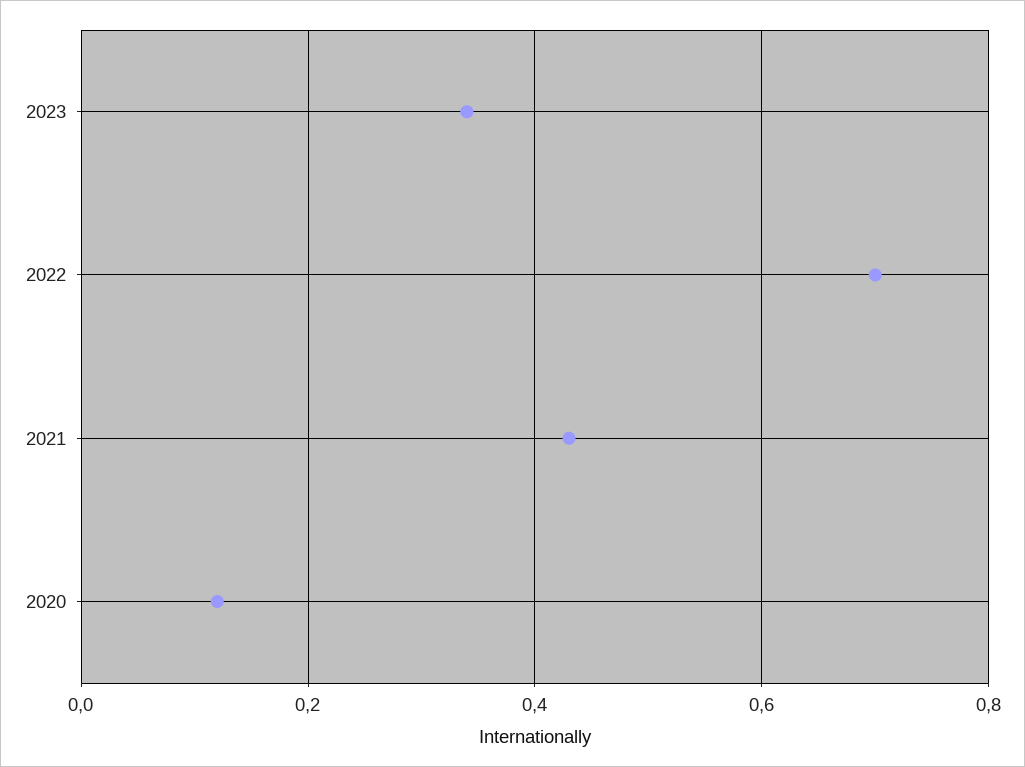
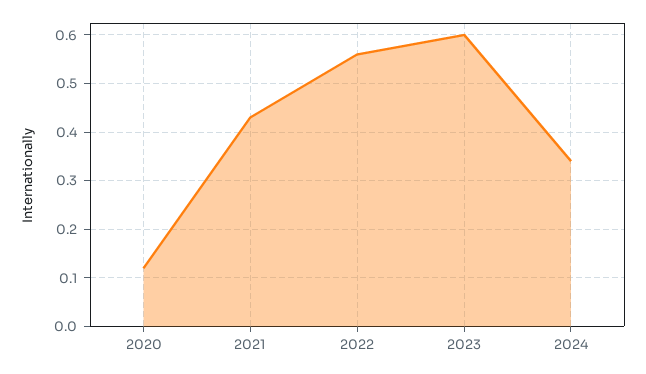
2023: 0.35 -> 0.6
2022: 0.7 -> 0.55
2024: none -> 0.35

